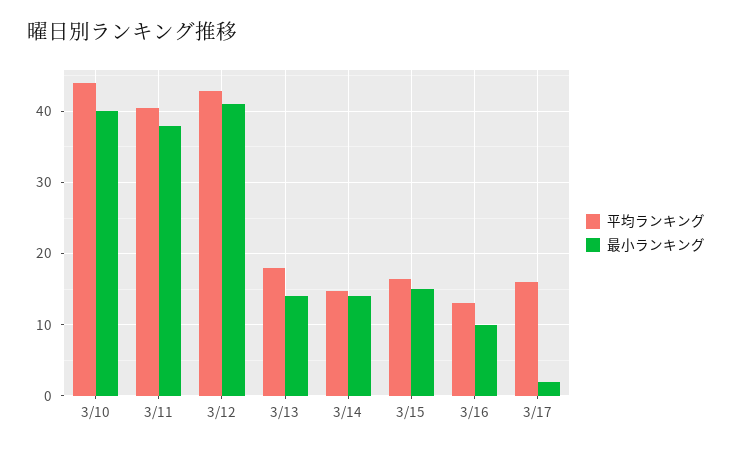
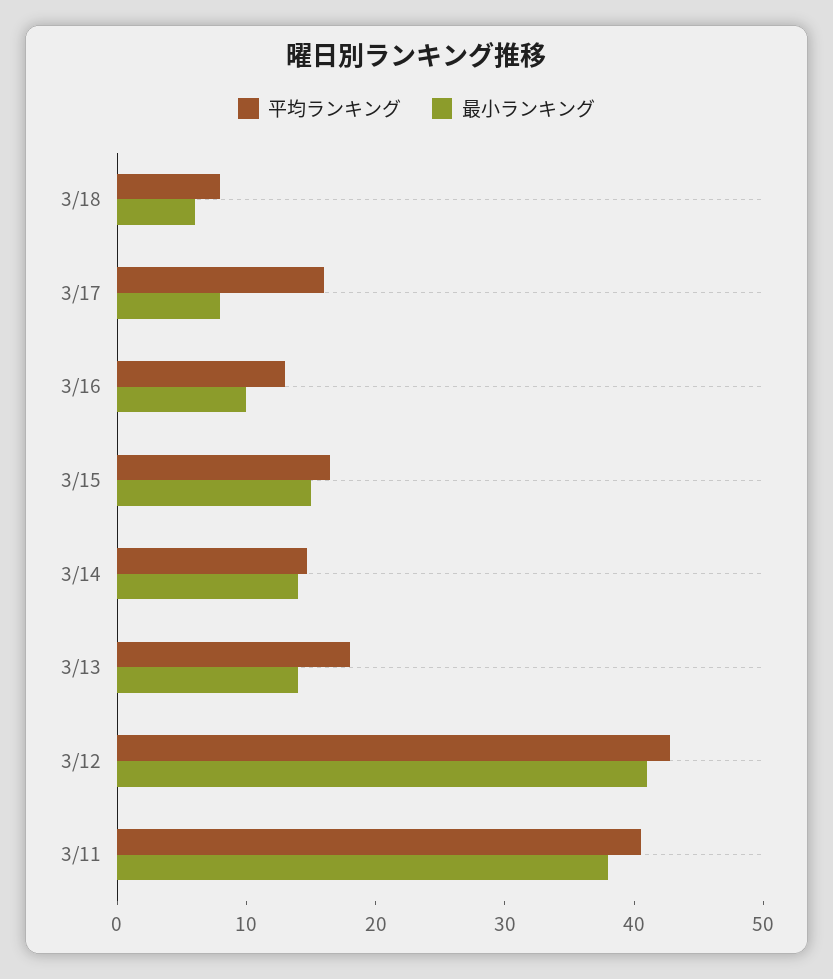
平均ランキング, 3/10: 44 -> none
最小ランキング, 3/10: 40 -> none
最小ランキング, 3/17: 2 -> 8
平均ランキング, 3/18: none -> 8
最小ランキング, 3/18: none -> 6

